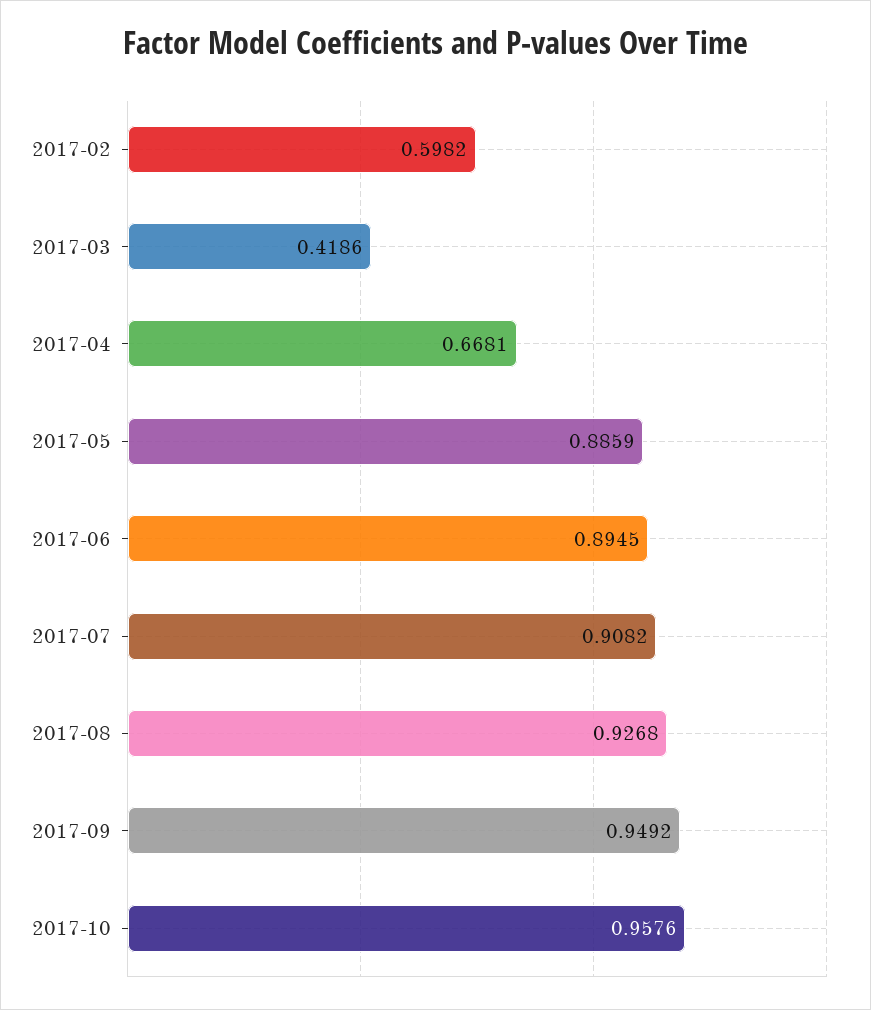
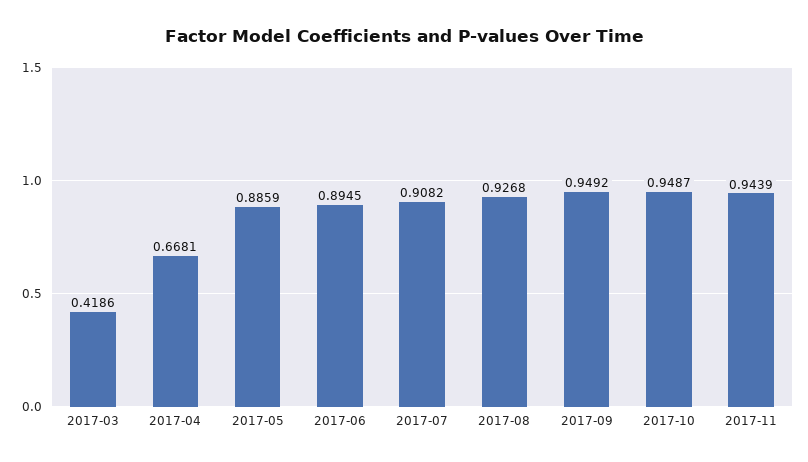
2017-02: 0.5982 -> none
2017-10: 0.9576 -> 0.9487
2017-11: none -> 0.9439

